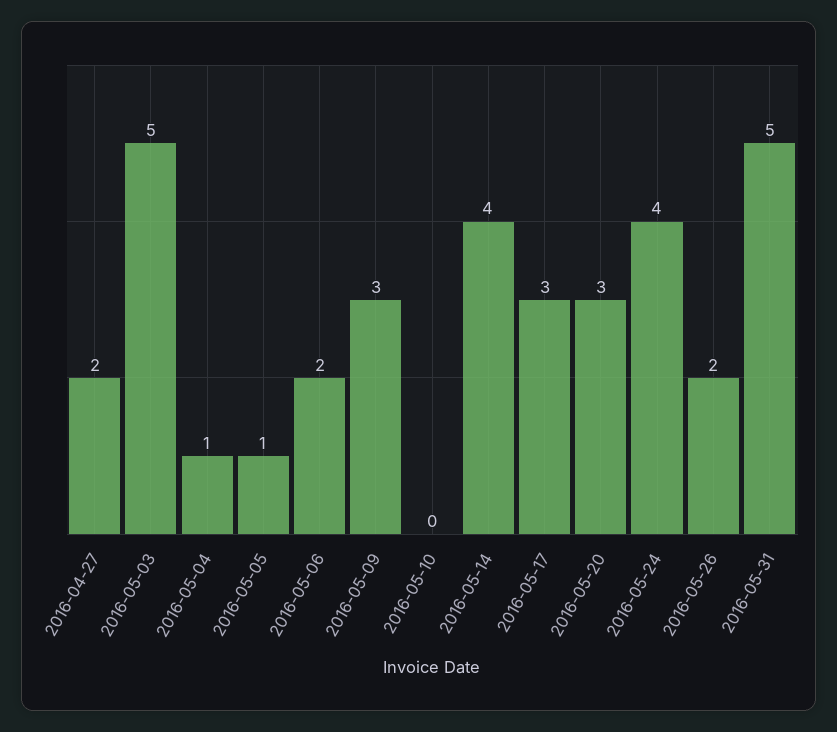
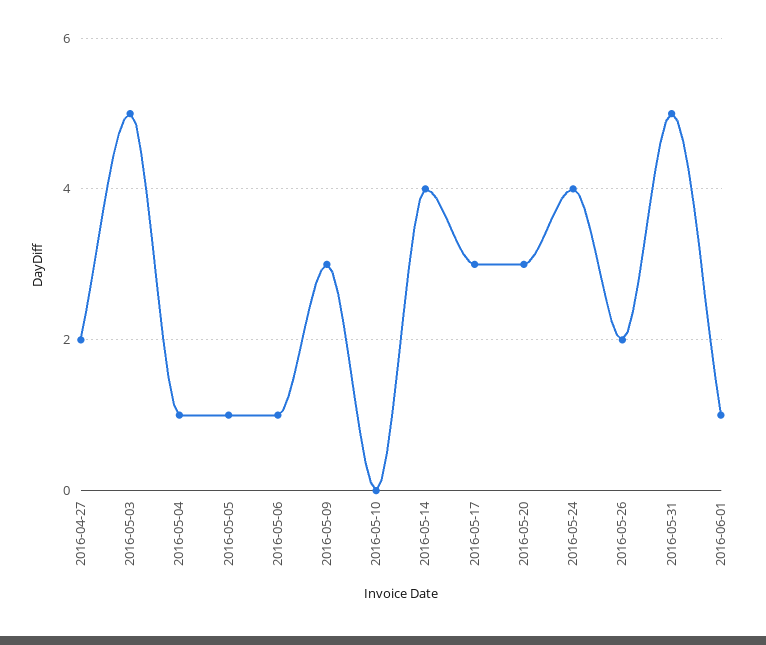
2016-05-06: 2 -> 1
2016-06-01: none -> 1

